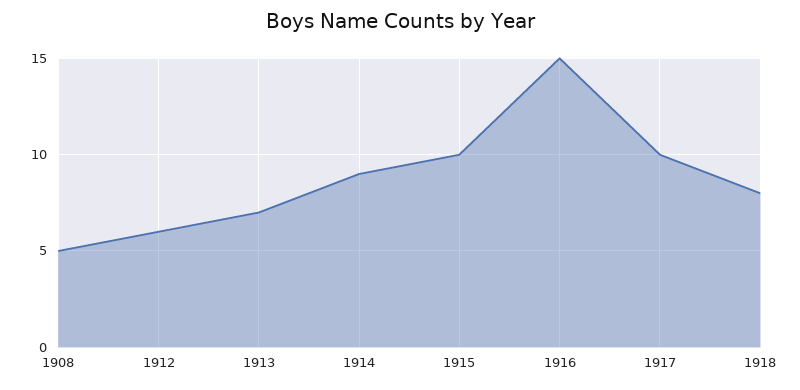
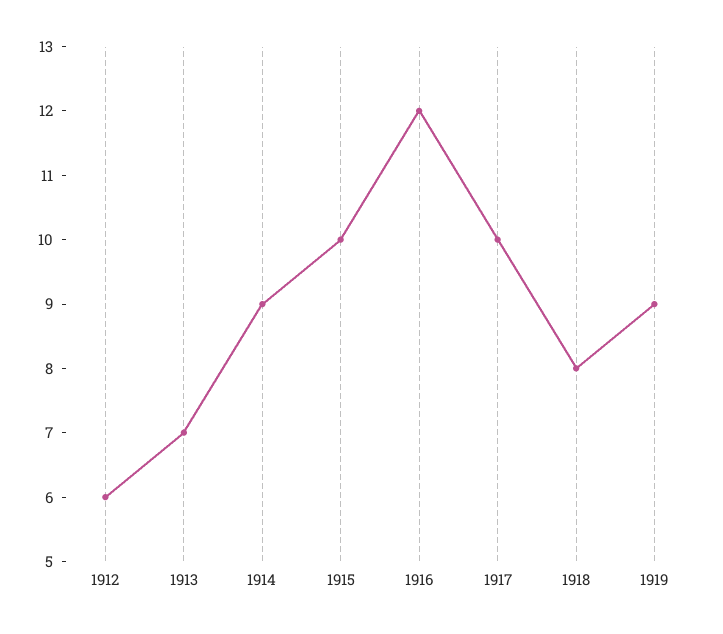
1908: 5 -> none
1916: 15 -> 12
1919: none -> 9

